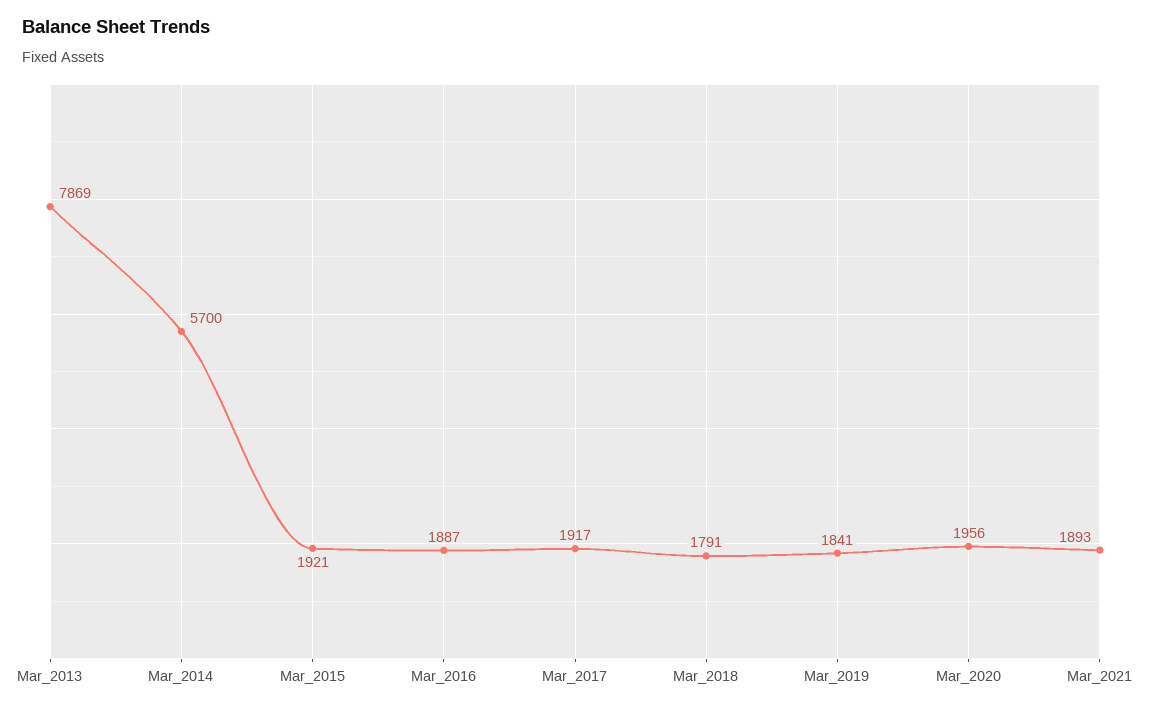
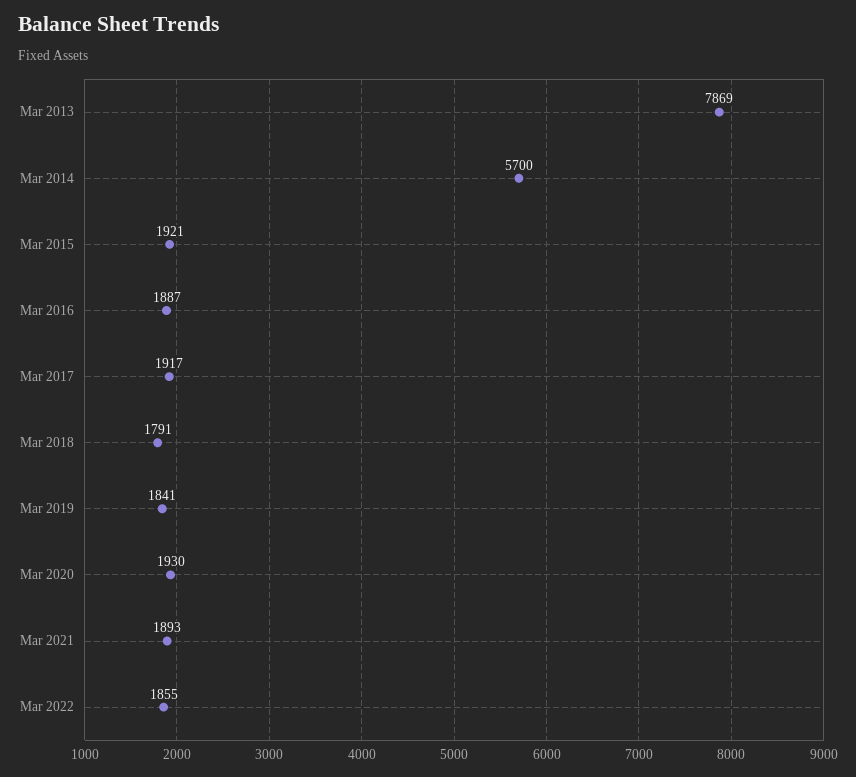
Mar_2020: 1956 -> 1930
Mar 2022: none -> 1855

